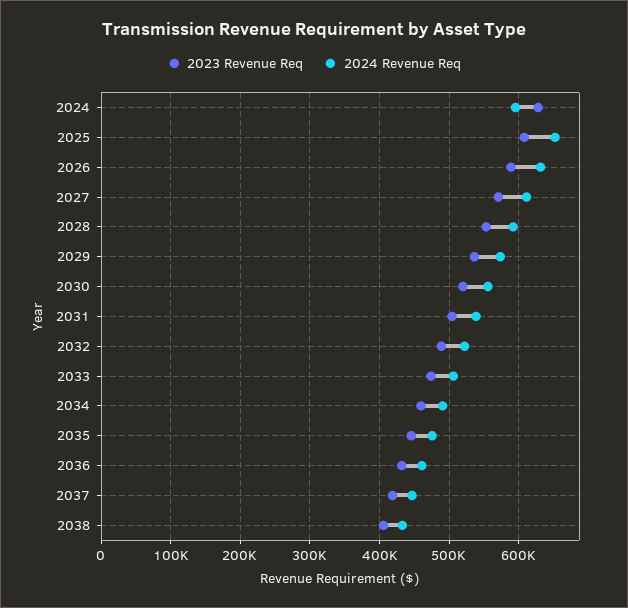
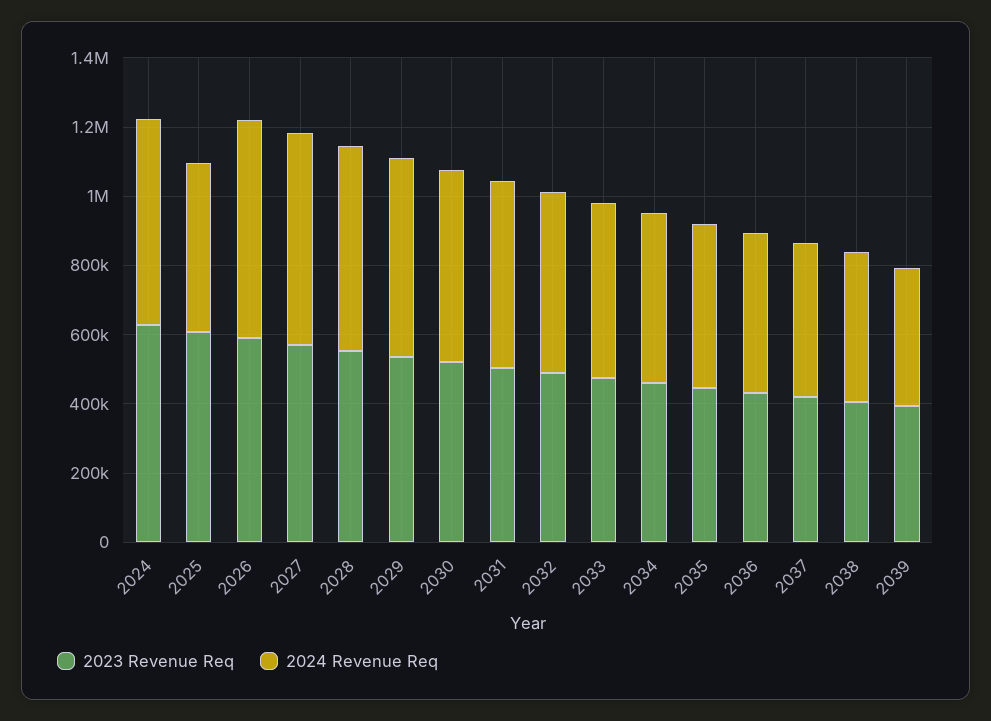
2024 Revenue Req, 2025: 650000 -> 500000
2023 Revenue Req, 2039: none -> 400000
2024 Revenue Req, 2039: none -> 400000

